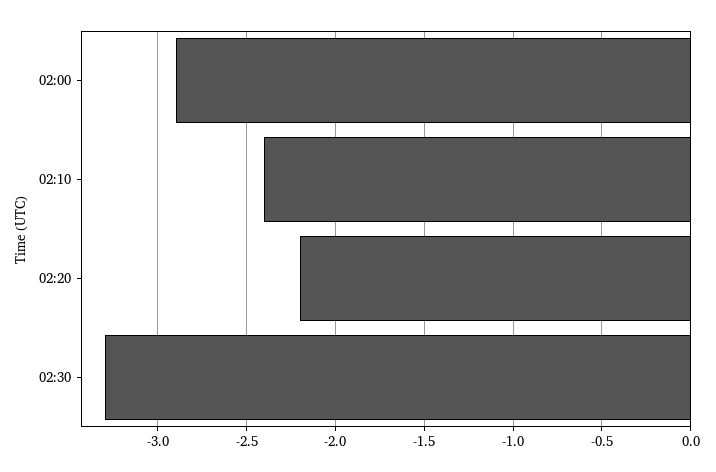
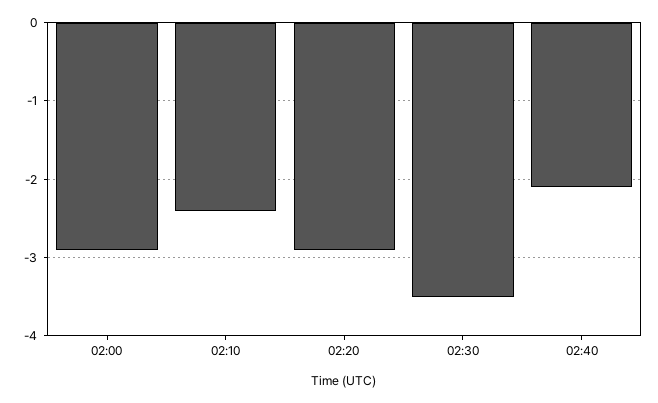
02:20: -2.2 -> -2.9
02:30: -3.3 -> -3.5
02:40: none -> -2.1

